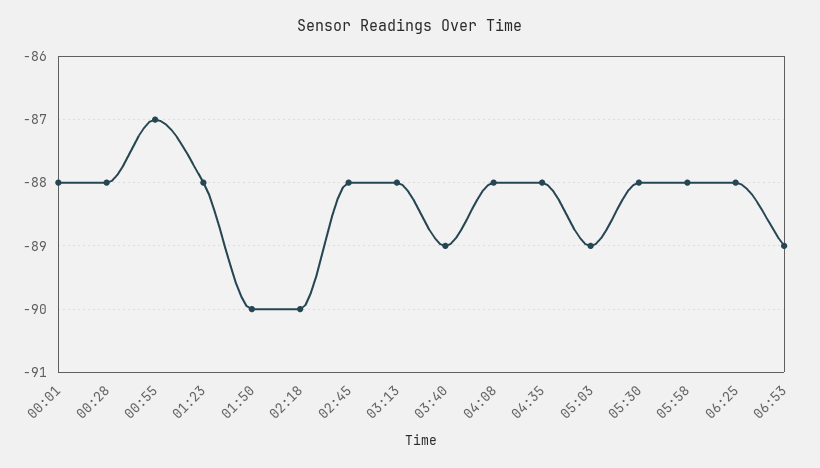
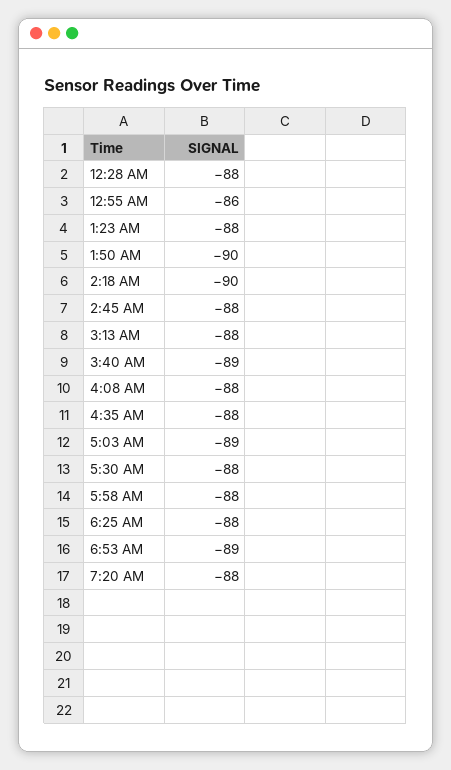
00:01: -88 -> none
00:55: -87 -> -86
7:20 AM: none -> -88

